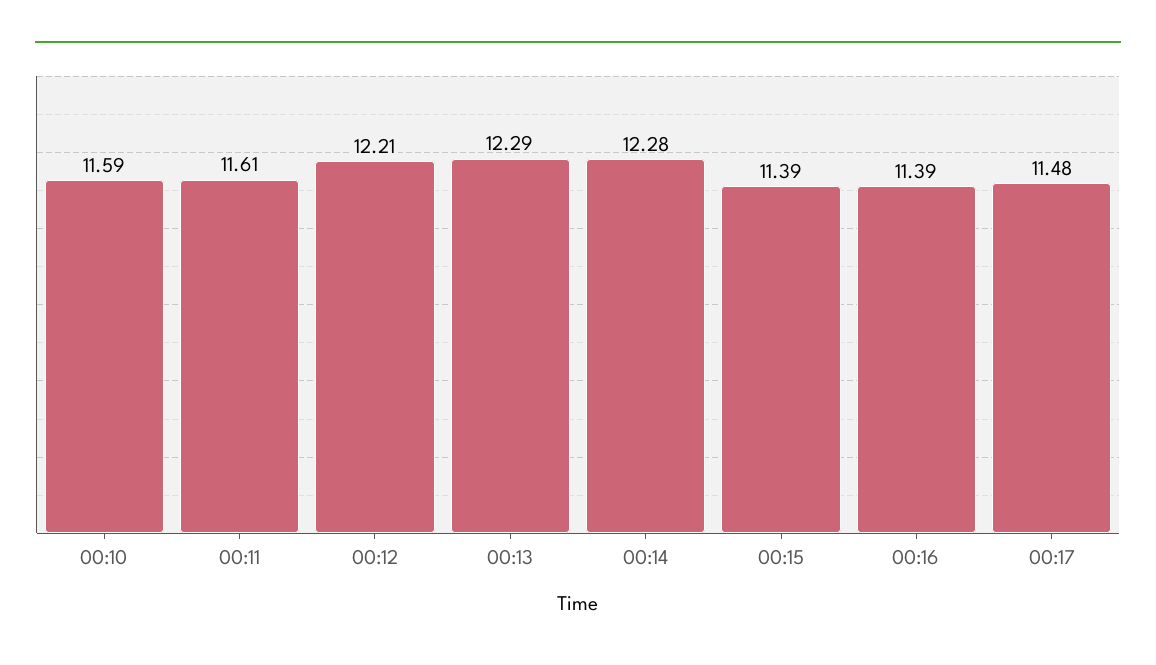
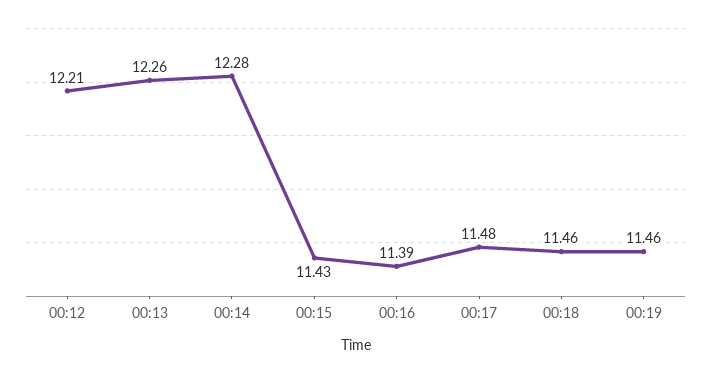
00:10: 11.59 -> none
00:11: 11.61 -> none
00:13: 12.29 -> 12.26
00:15: 11.39 -> 11.43
00:18: none -> 11.46
00:19: none -> 11.46

